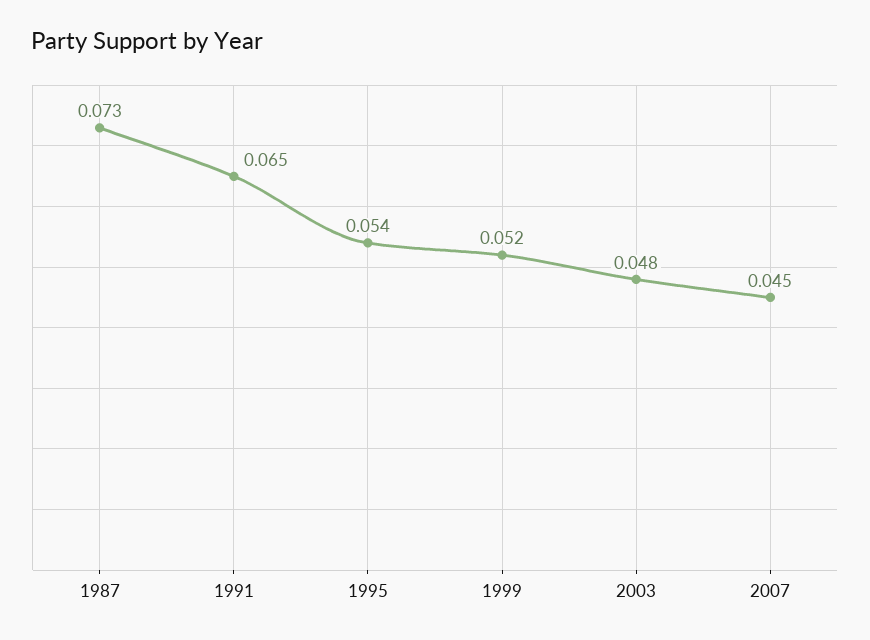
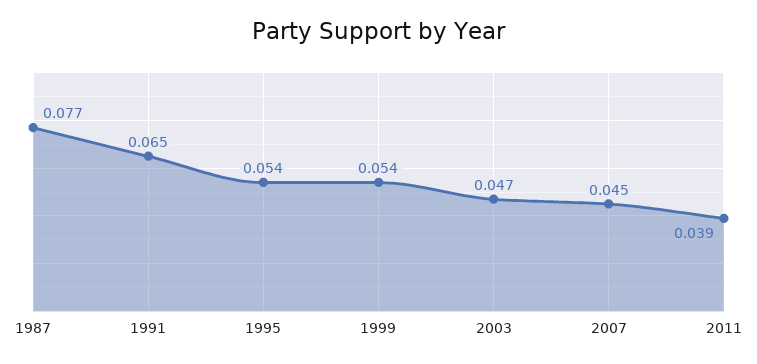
1987: 0.073 -> 0.077
1999: 0.052 -> 0.054
2003: 0.048 -> 0.047
2011: none -> 0.039

